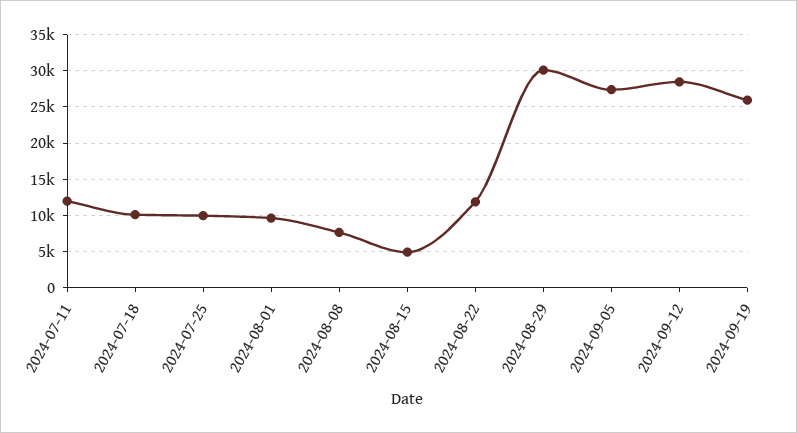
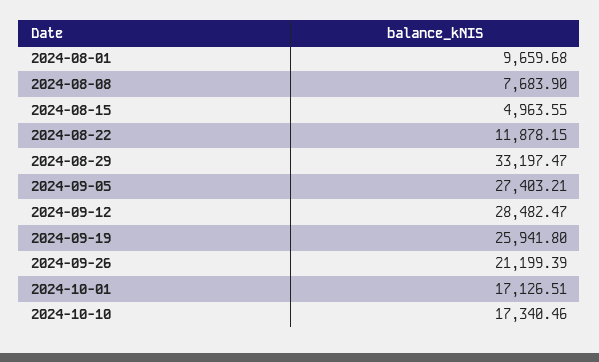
2024-07-11: 12000 -> none
2024-07-18: 10000 -> none
2024-07-25: 10000 -> none
2024-08-29: 30000 -> 33197.47
2024-09-26: none -> 21199.39
2024-10-01: none -> 17126.51
2024-10-10: none -> 17340.46

